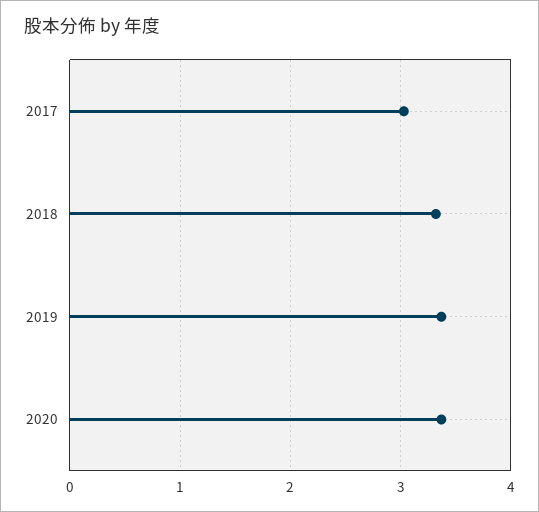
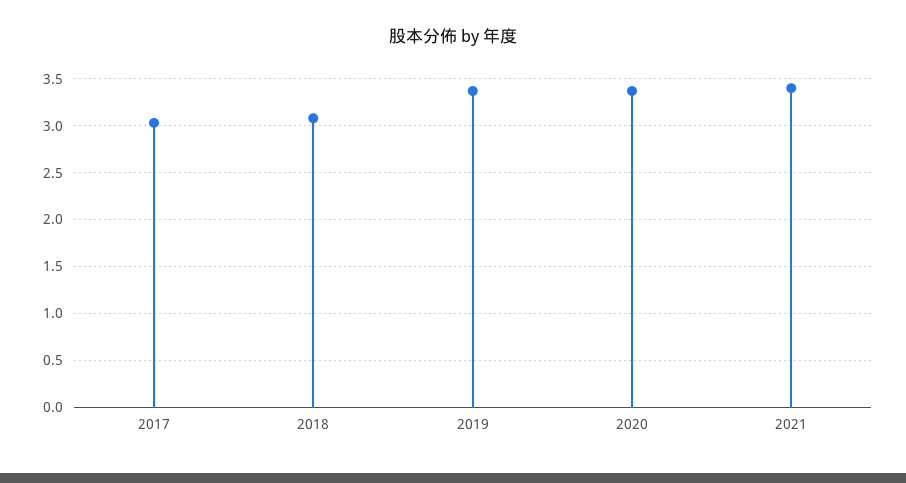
2018: 3.3 -> 3.1
2021: none -> 3.4

